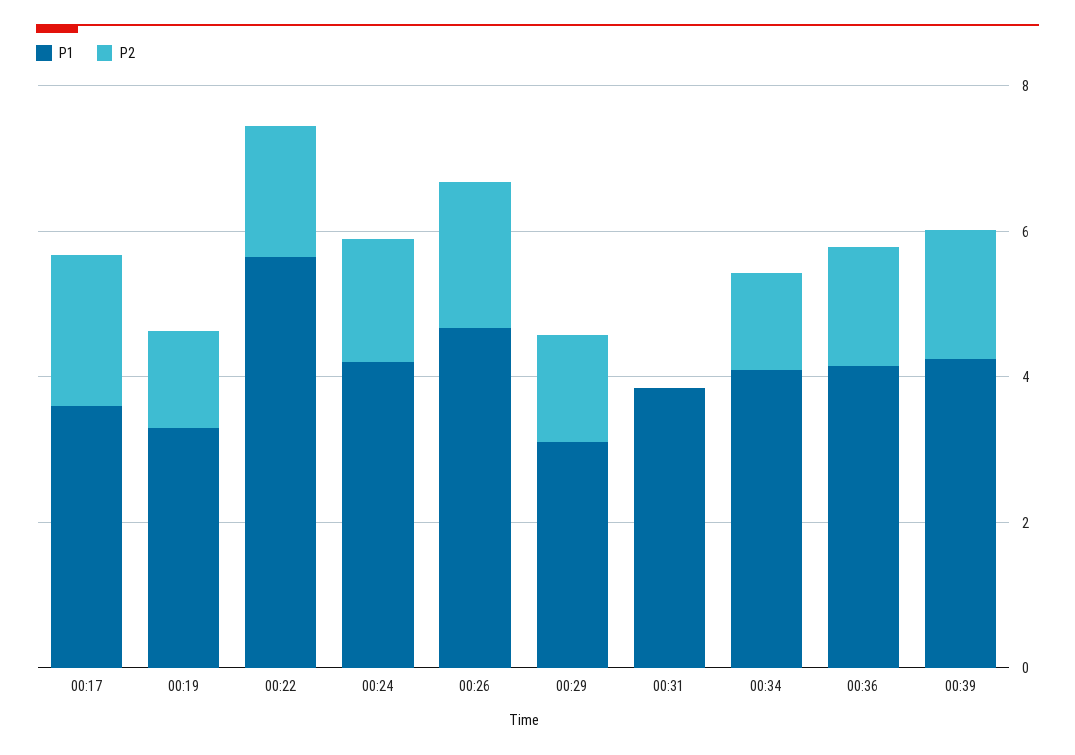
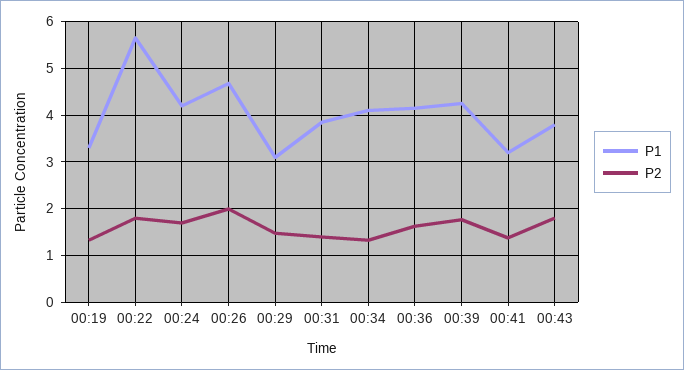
P1, 00:17: 3.5 -> none
P2, 00:17: 2 -> none
P2, 00:31: 0 -> 1.4
P1, 00:41: none -> 3.2
P2, 00:41: none -> 1.4
P1, 00:43: none -> 3.8
P2, 00:43: none -> 1.8

